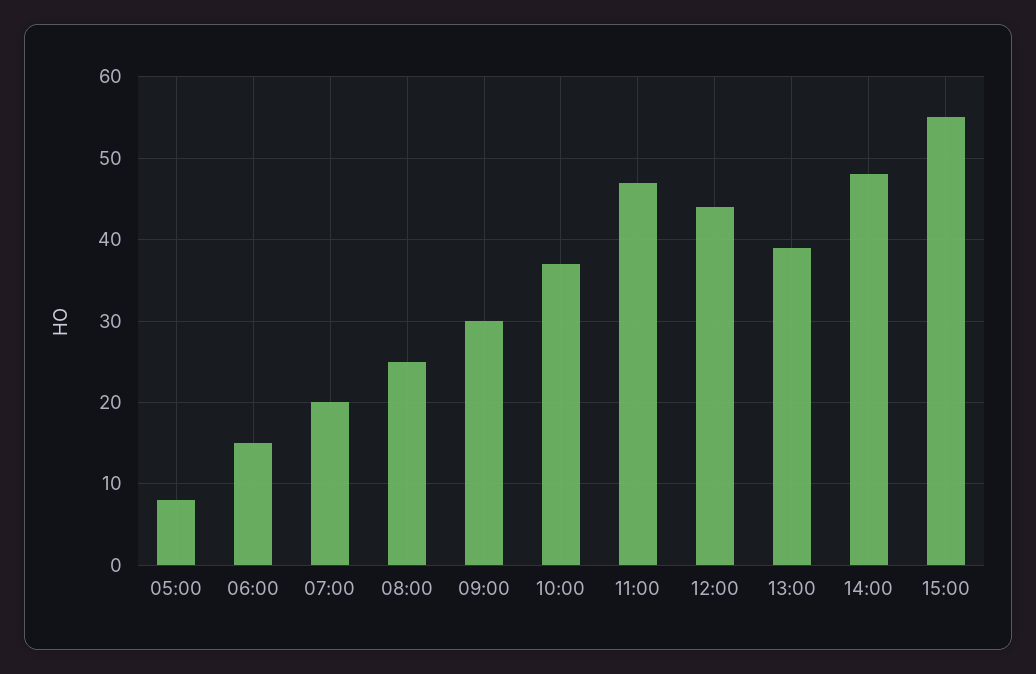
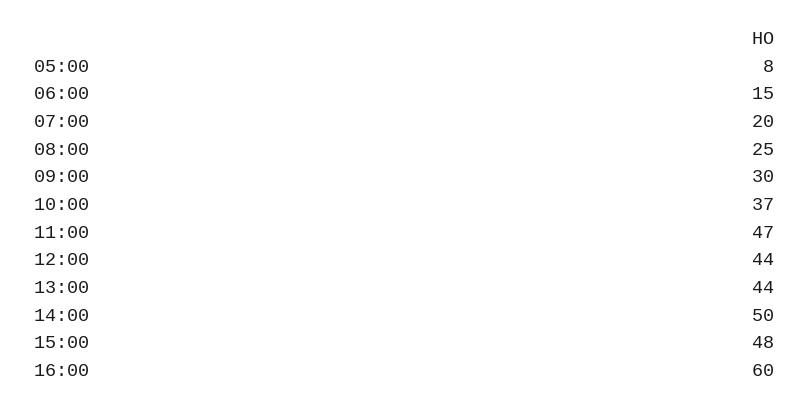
13:00: 39 -> 44
14:00: 48 -> 50
15:00: 55 -> 48
16:00: none -> 60

